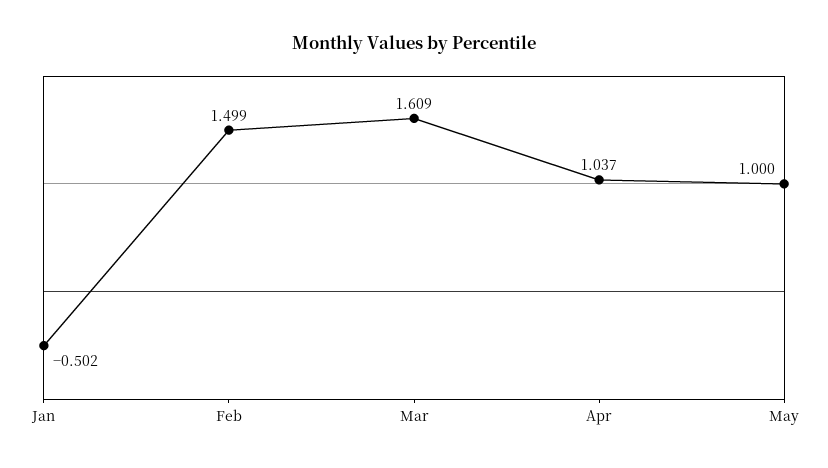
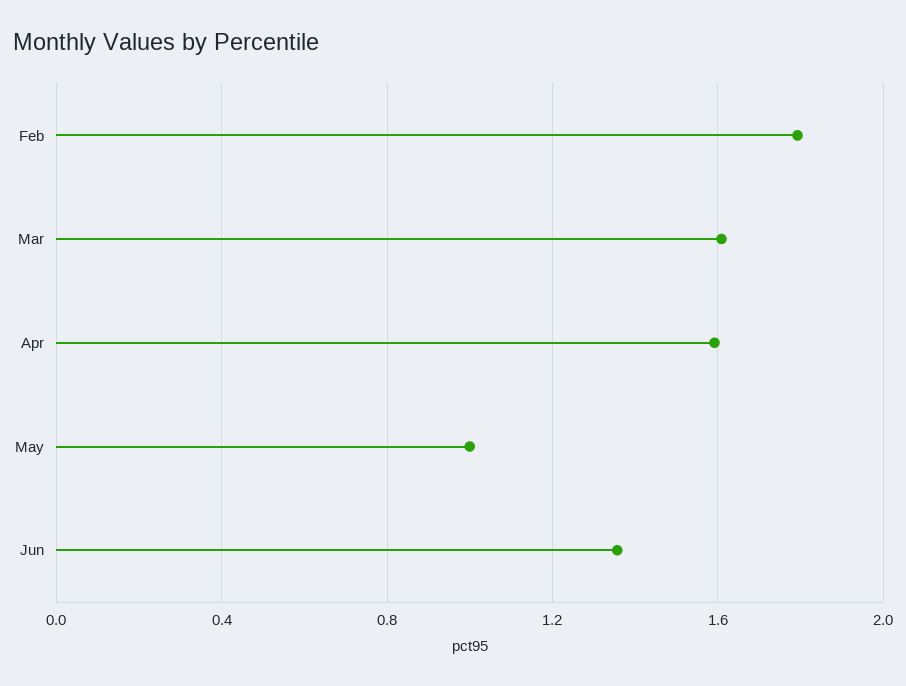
Jan: -0.502 -> none
Feb: 1.499 -> 1.8
Apr: 1.037 -> 1.6
Jun: none -> 1.35

